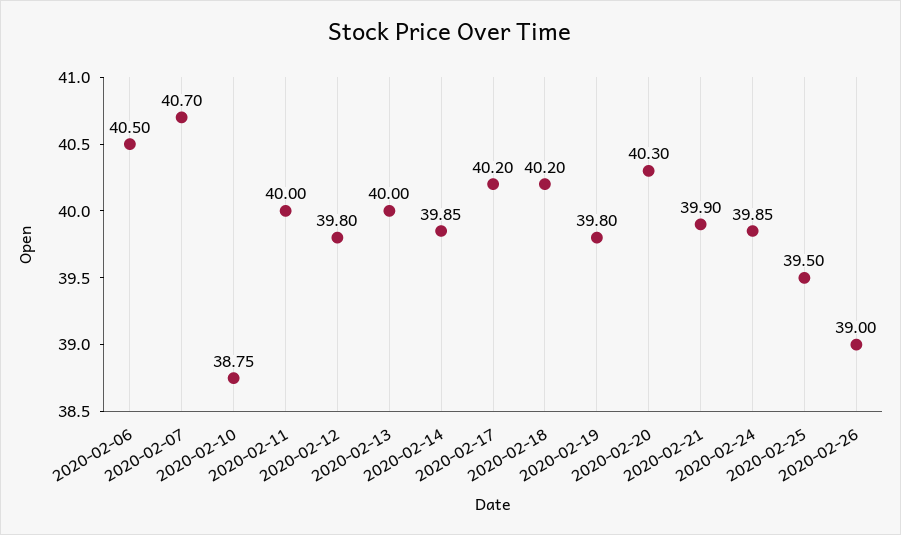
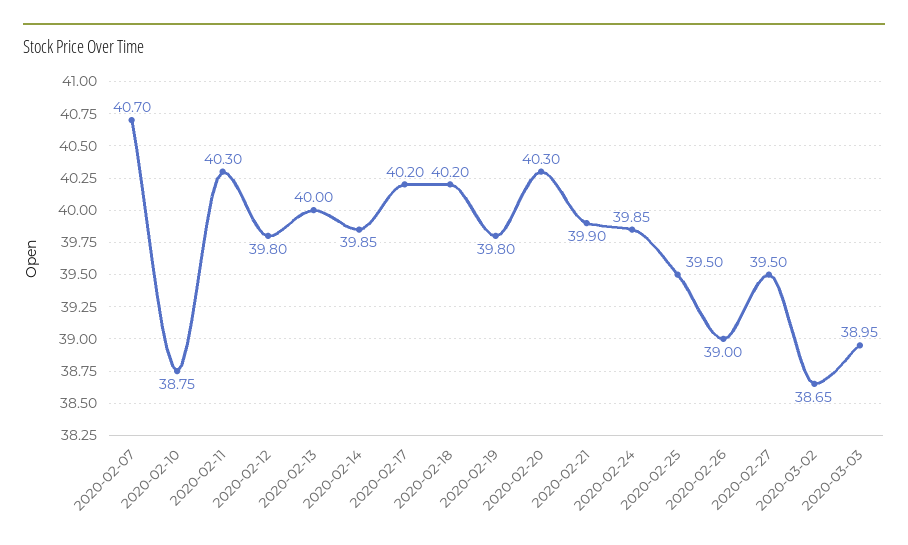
2020-02-06: 40.5 -> none
2020-02-11: 40 -> 40.3
2020-02-27: none -> 39.5
2020-03-02: none -> 38.65
2020-03-03: none -> 38.95

